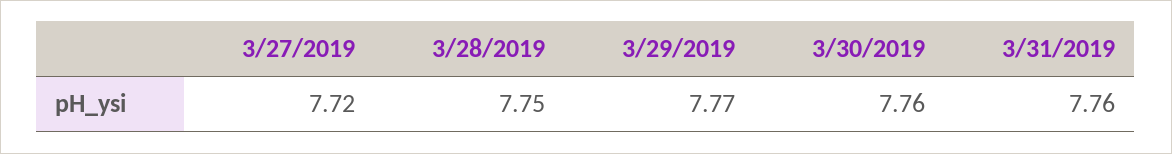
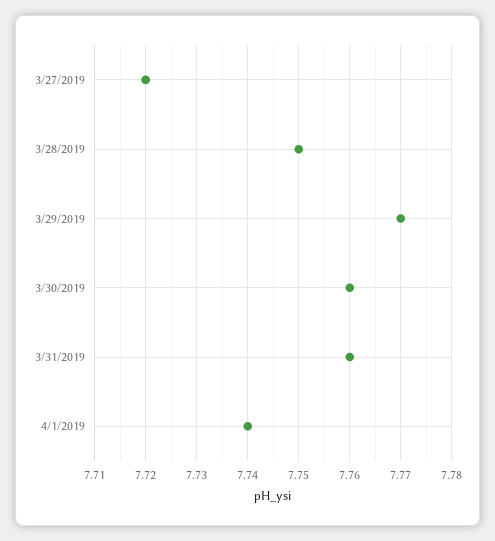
4/1/2019: none -> 7.74

